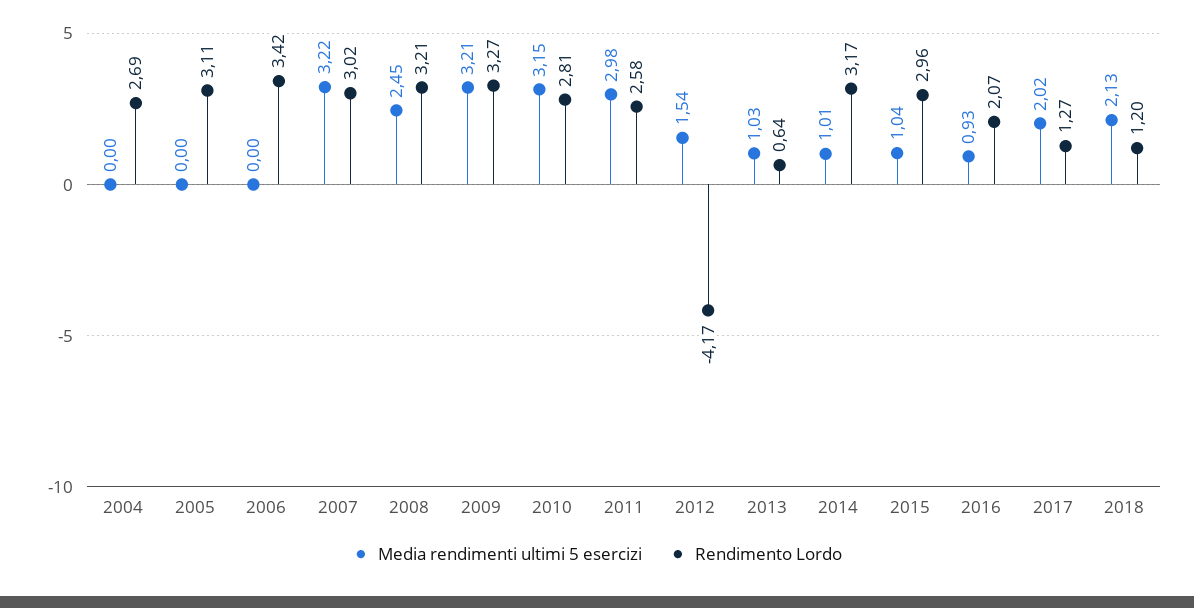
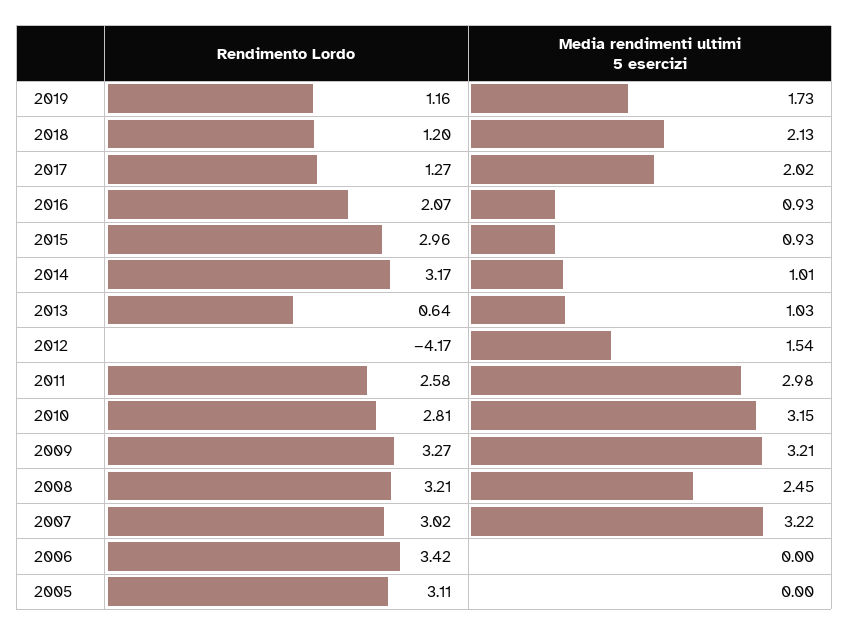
Media rendimenti ultimi 5 esercizi, 2004: 0 -> none
Rendimento Lordo, 2004: 2.69 -> none
Media rendimenti ultimi 5 esercizi, 2015: 1.04 -> 0.93
Rendimento Lordo, 2019: none -> 1.16
Media rendimenti ultimi 5 esercizi, 2019: none -> 1.73

